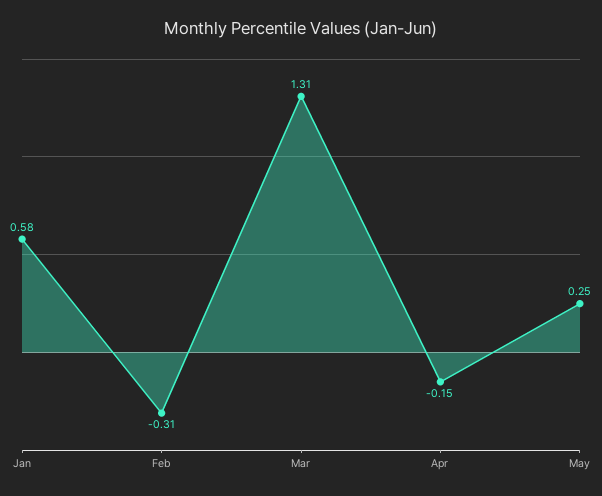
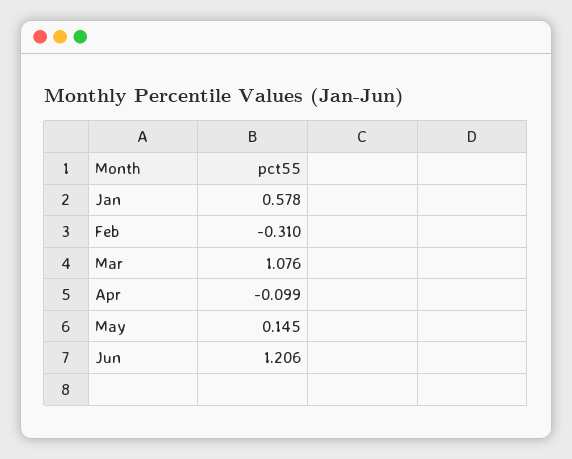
Mar: 1.31 -> 1.076
Apr: -0.15 -> -0.099
May: 0.25 -> 0.145
Jun: none -> 1.206

